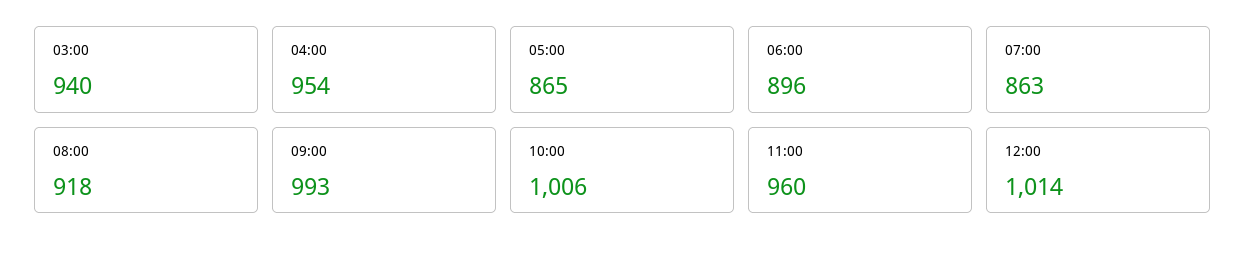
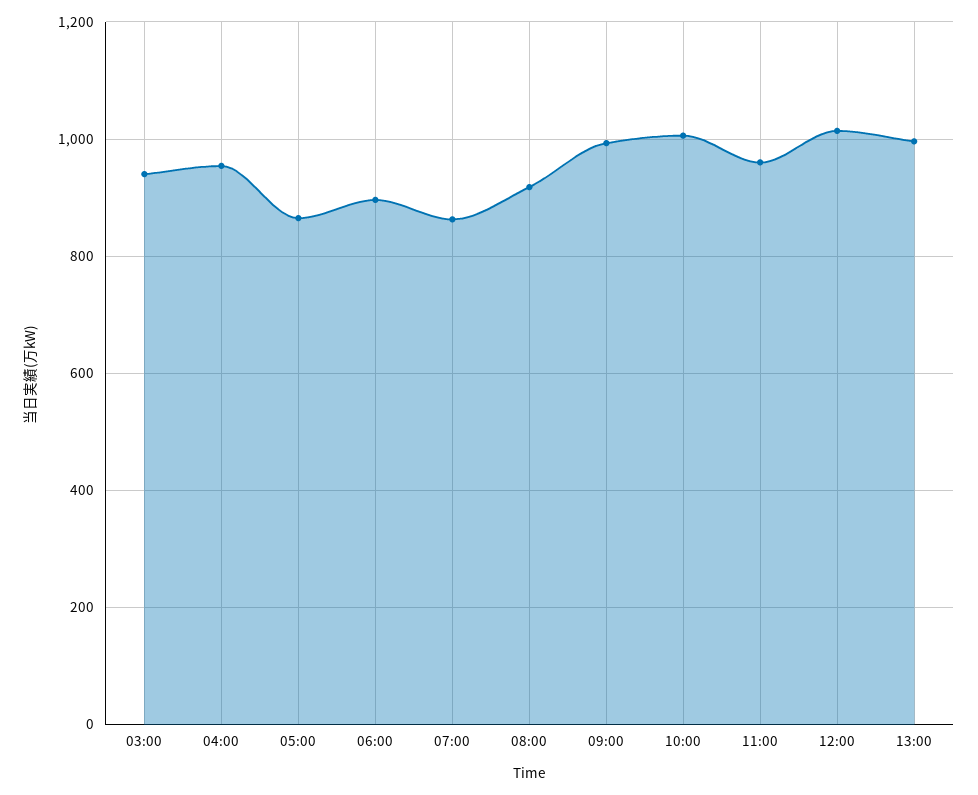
13:00: none -> 1000

